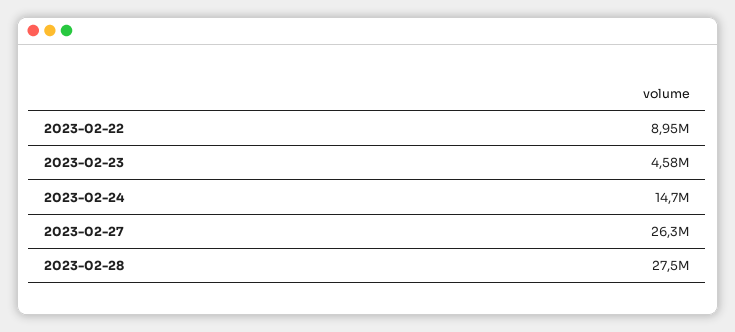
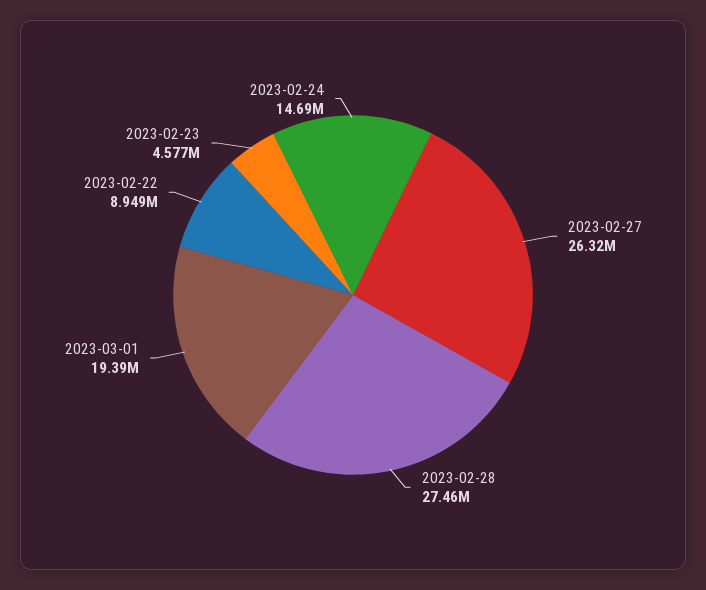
2023-03-01: none -> 19390000

